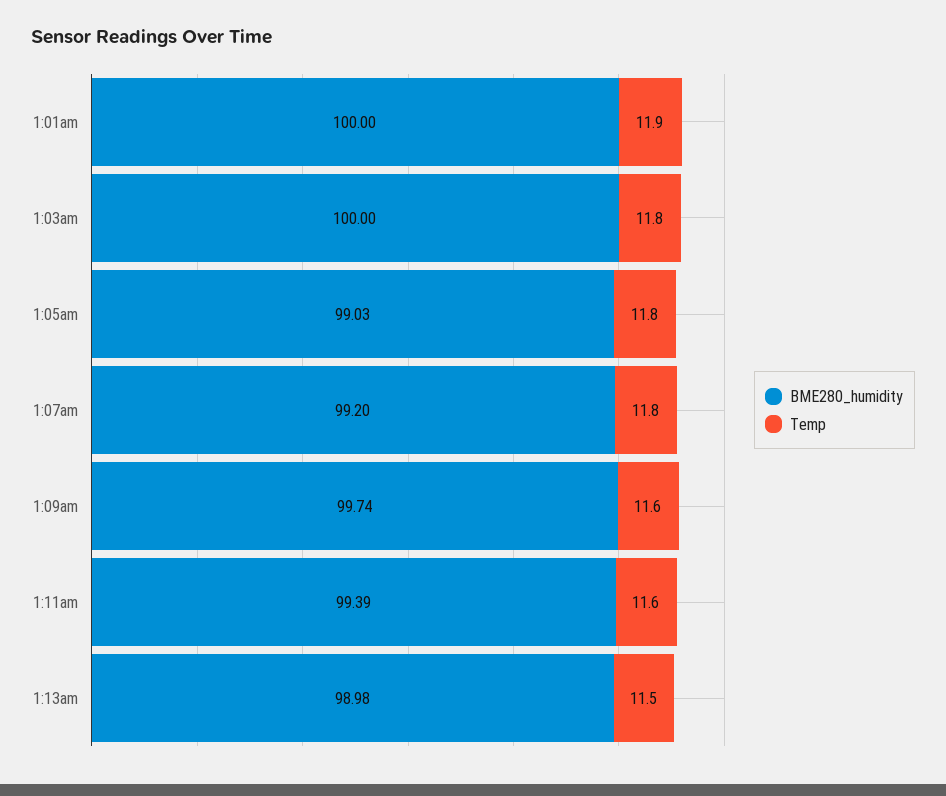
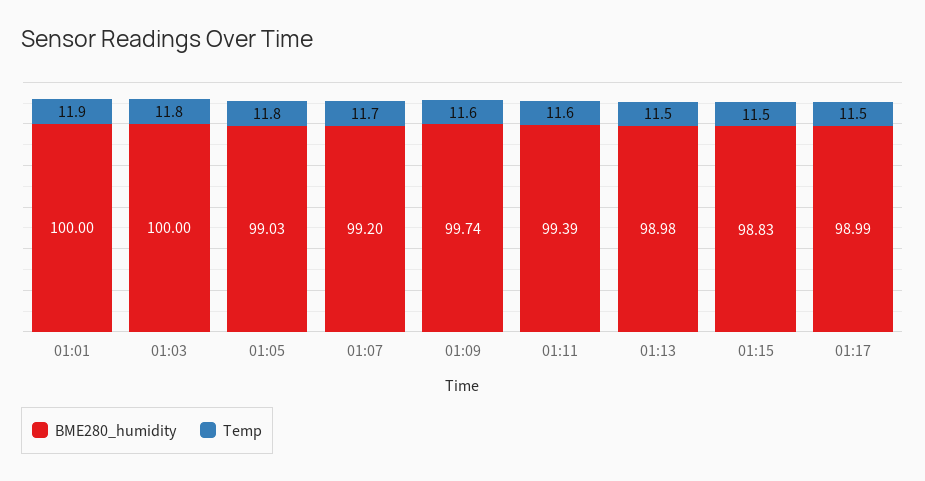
Temp, 1:07am: 11.8 -> 11.7
BME280_humidity, 01:15: none -> 98.83
Temp, 01:15: none -> 11.5
BME280_humidity, 01:17: none -> 98.99
Temp, 01:17: none -> 11.5

